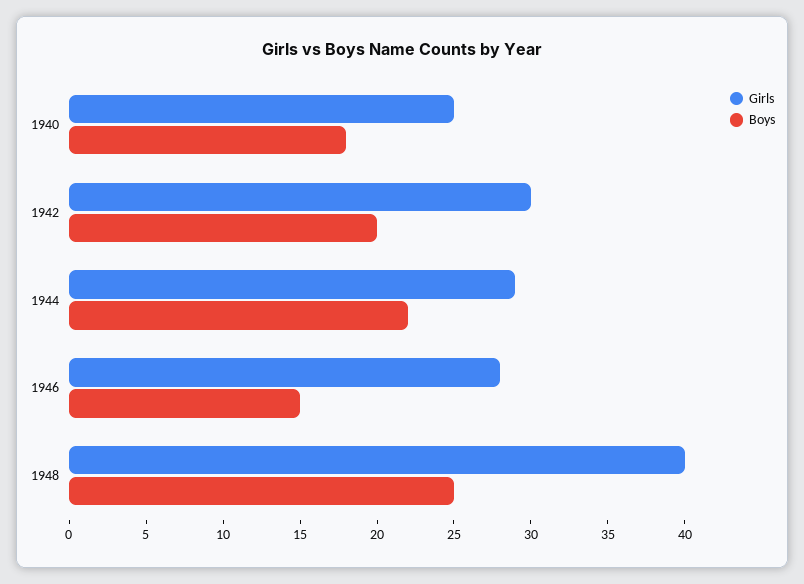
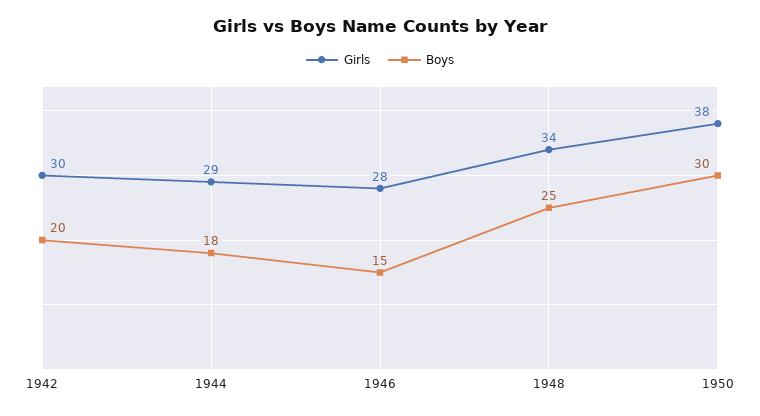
Girls, 1940: 25 -> none
Boys, 1940: 18 -> none
Boys, 1944: 22 -> 18
Girls, 1948: 40 -> 34
Girls, 1950: none -> 38
Boys, 1950: none -> 30

